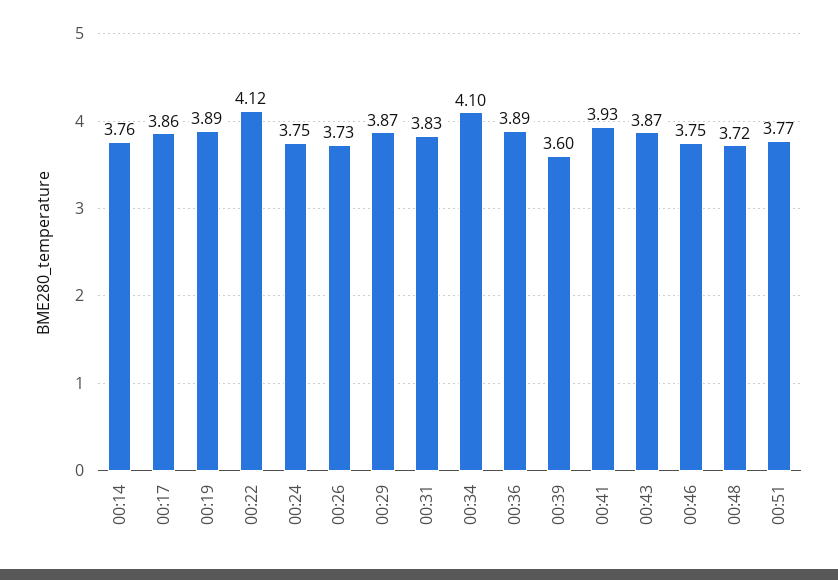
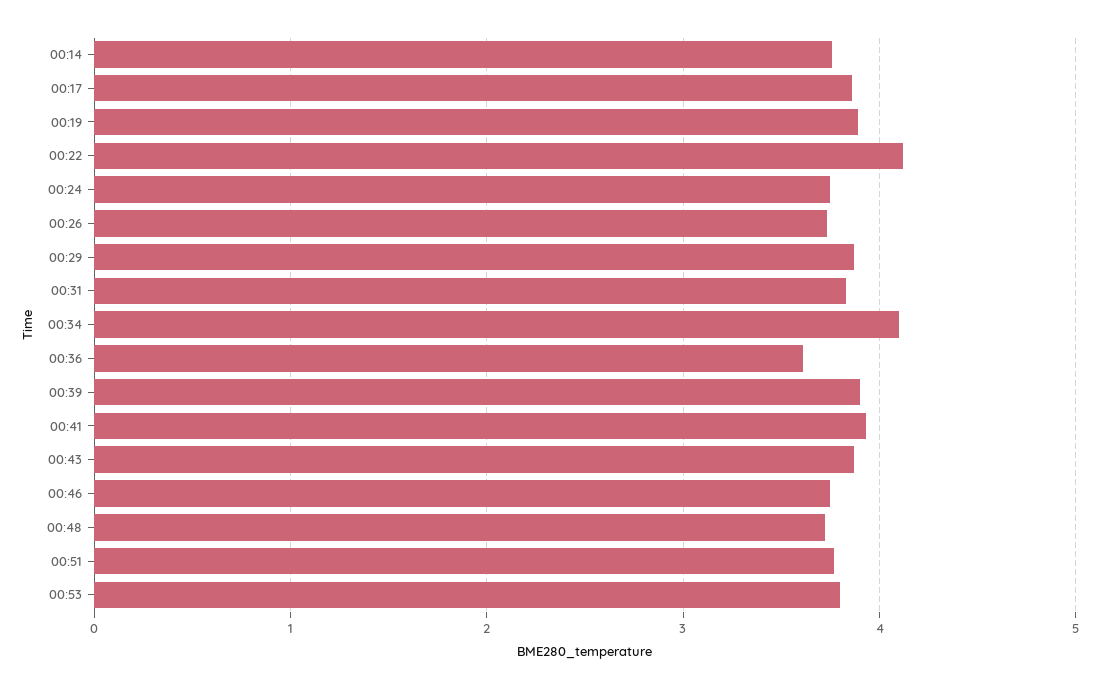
00:36: 3.89 -> 3.6
00:39: 3.6 -> 3.9
00:53: none -> 3.8

